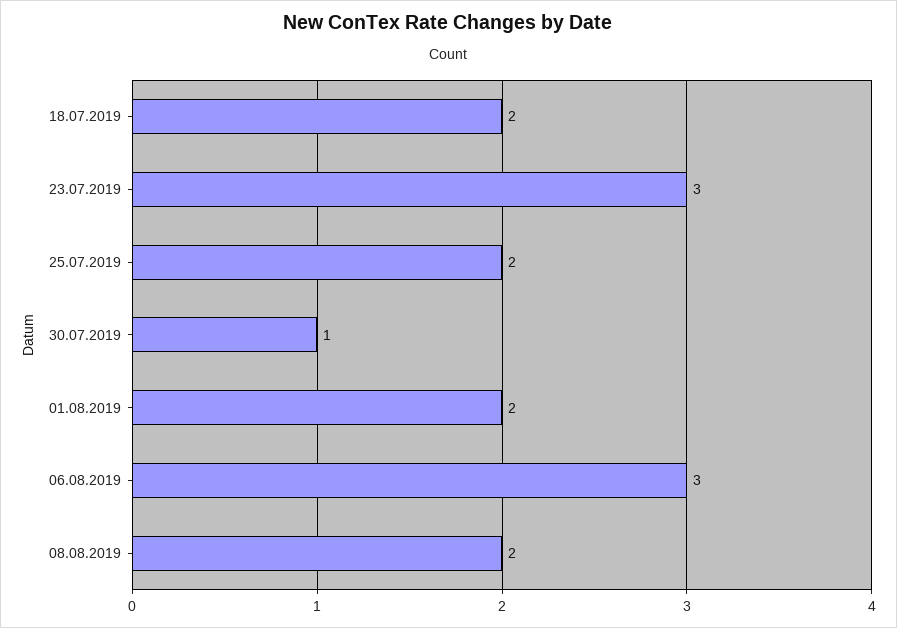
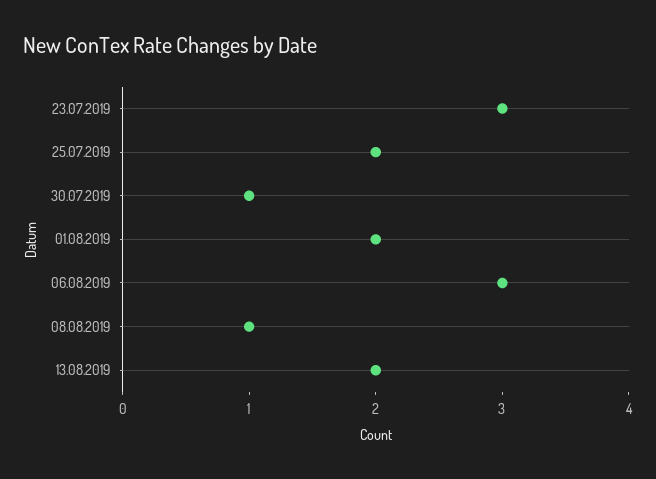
18.07.2019: 2 -> none
08.08.2019: 2 -> 1
13.08.2019: none -> 2

